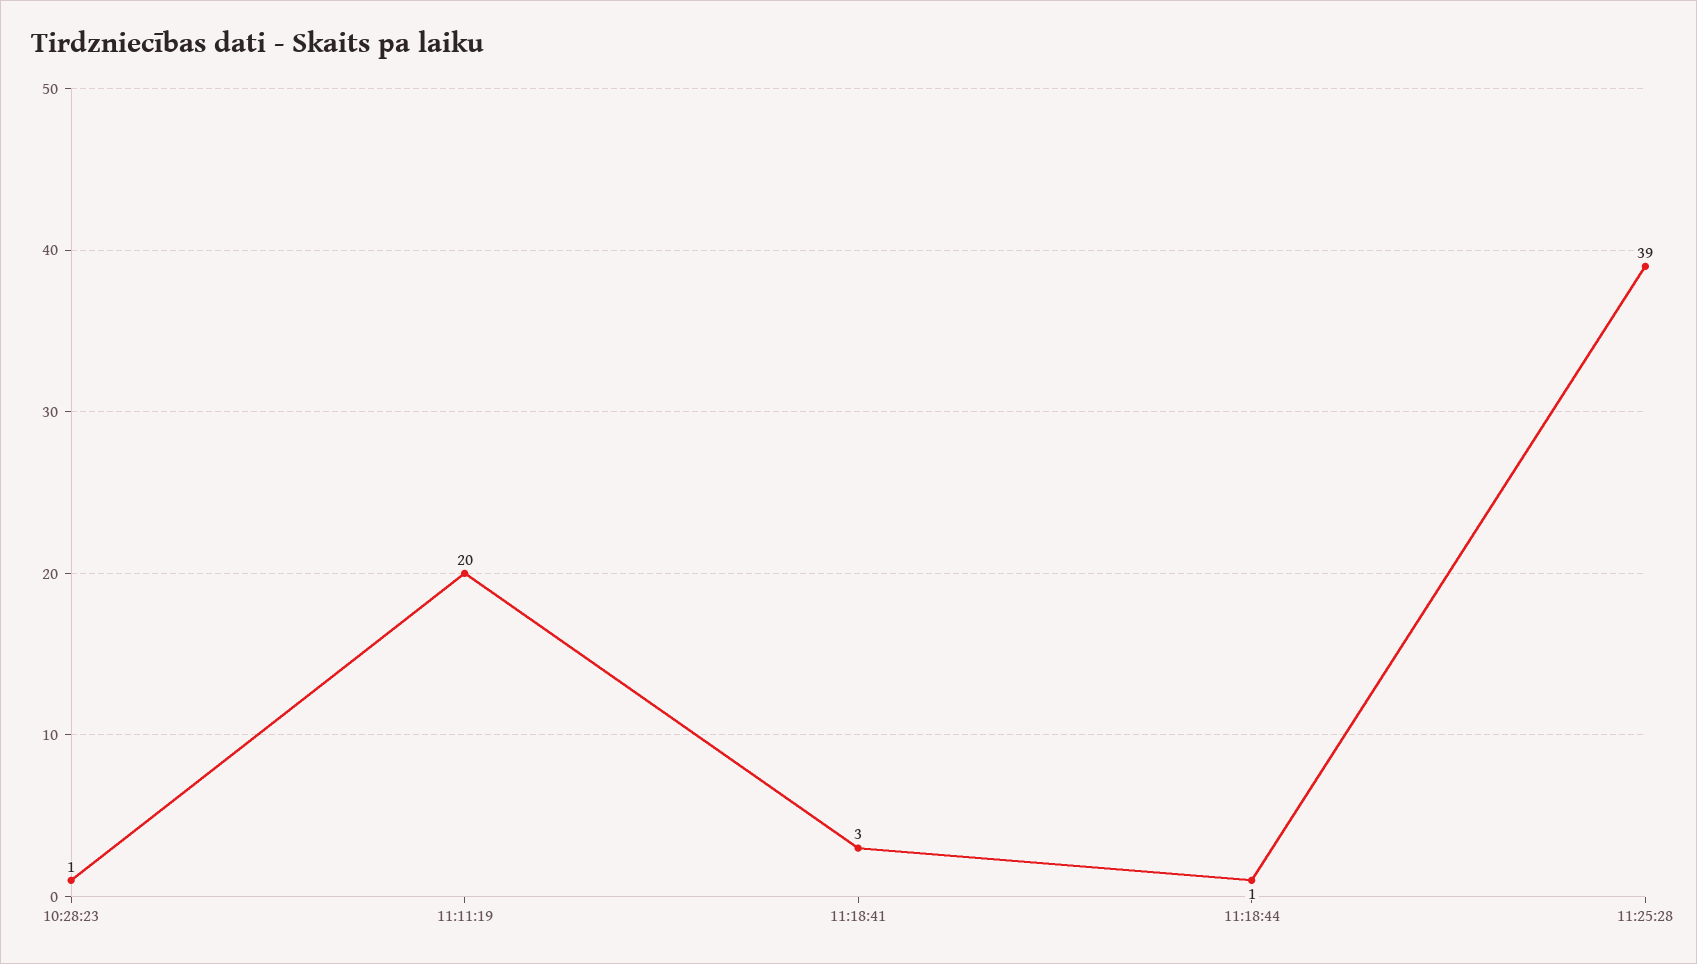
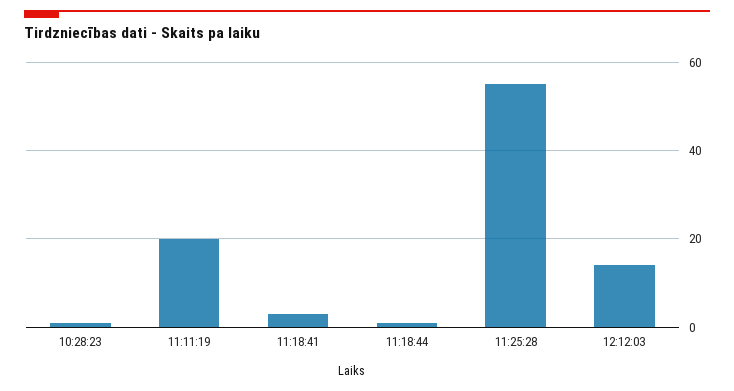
11:25:28: 39 -> 55
12:12:03: none -> 15

